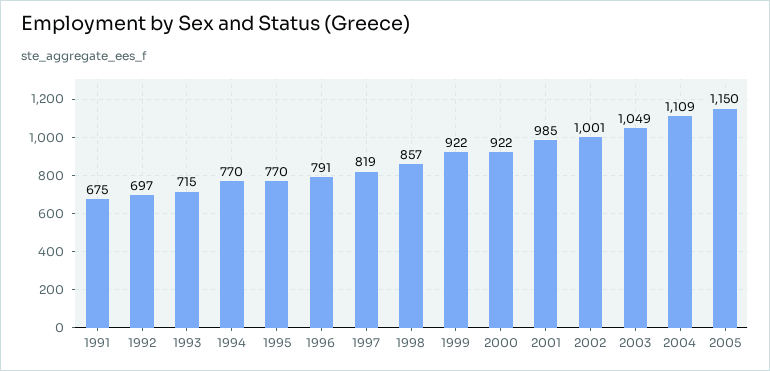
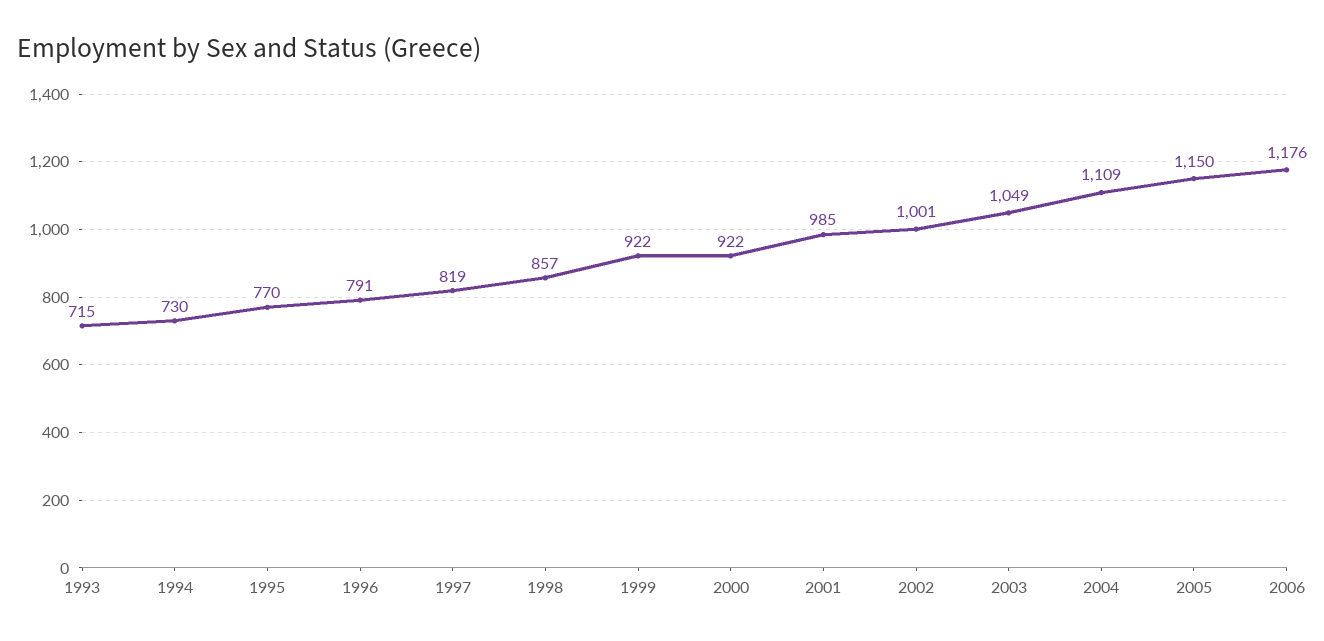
1991: 675 -> none
1992: 697 -> none
1994: 770 -> 730
2006: none -> 1176

